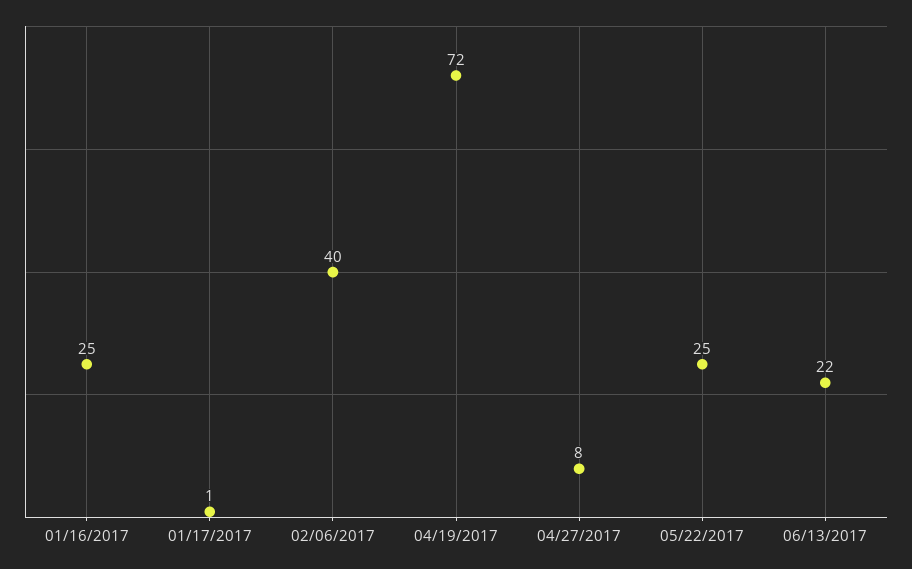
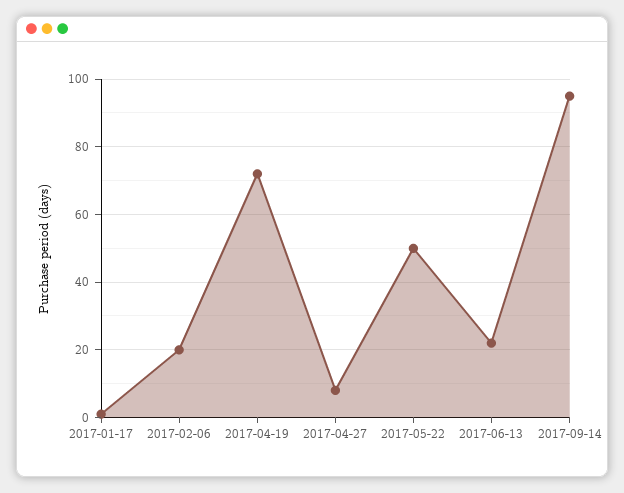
01/16/2017: 25 -> none
02/06/2017: 40 -> 20
05/22/2017: 25 -> 50
2017-09-14: none -> 95

